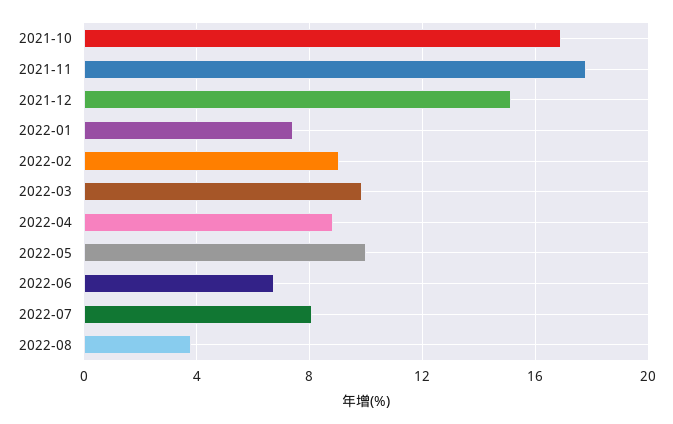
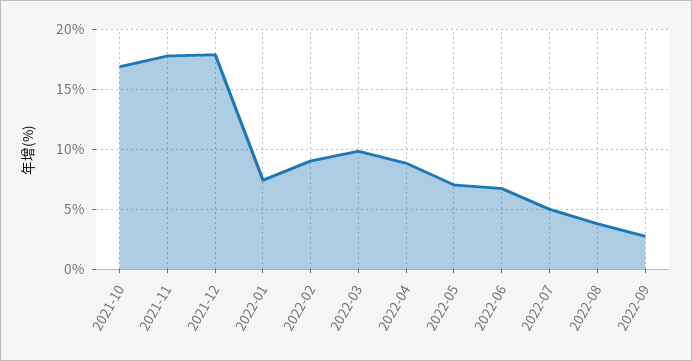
2021-12: 15 -> 18
2022-05: 10 -> 7
2022-07: 8 -> 5
2022-09: none -> 3

